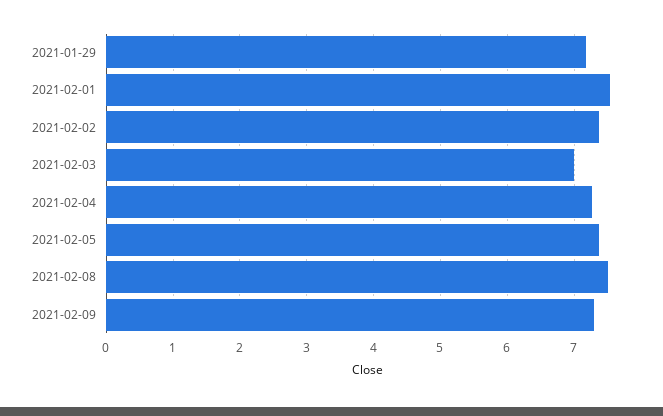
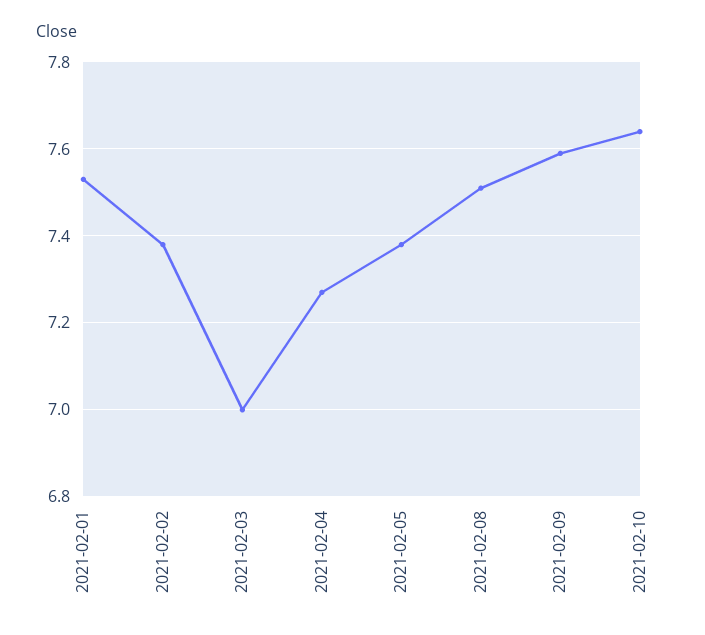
2021-01-29: 7.2 -> none
2021-02-09: 7.3 -> 7.6
2021-02-10: none -> 7.65

